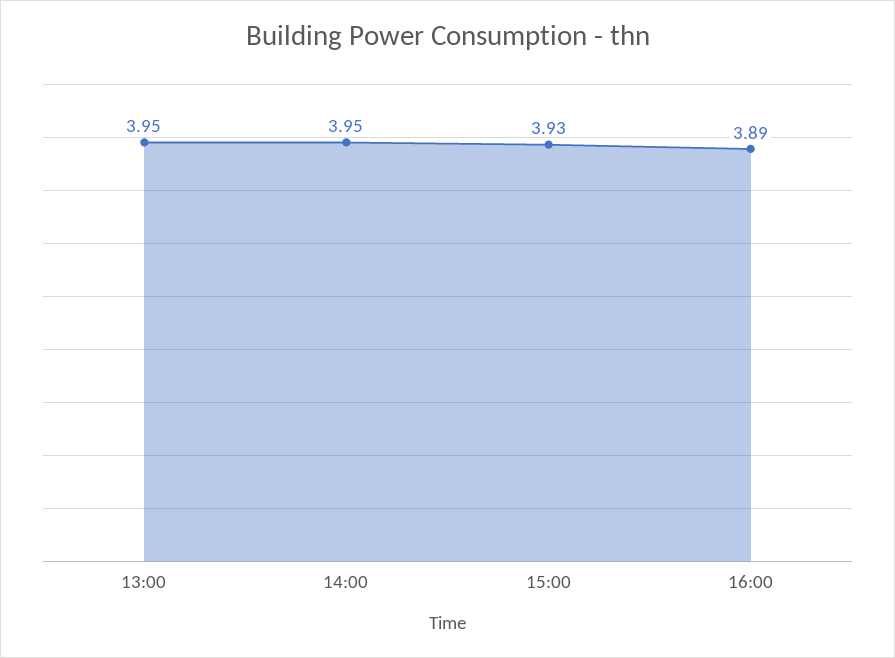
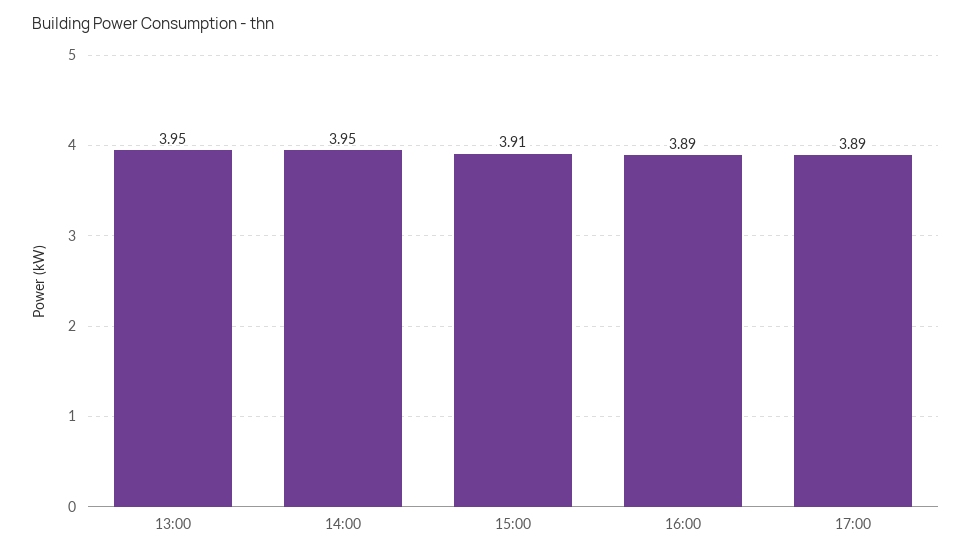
15:00: 3.93 -> 3.91
17:00: none -> 3.89

